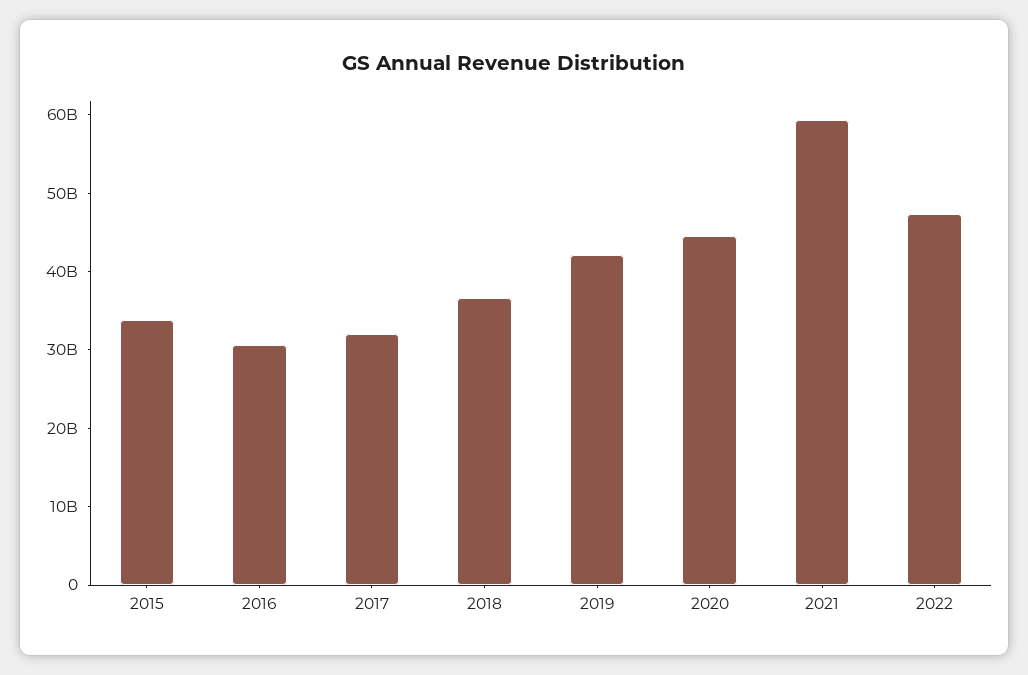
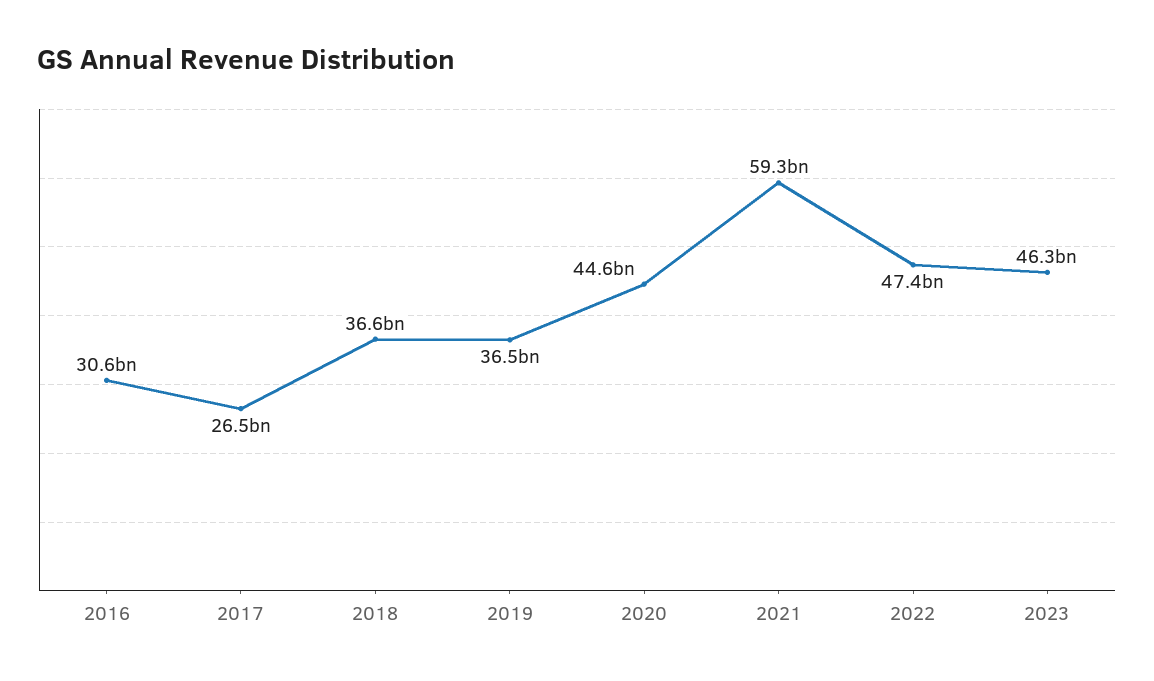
2015: 34000000000 -> none
2017: 32000000000 -> 26500000000
2019: 42000000000 -> 36500000000
2023: none -> 46300000000

